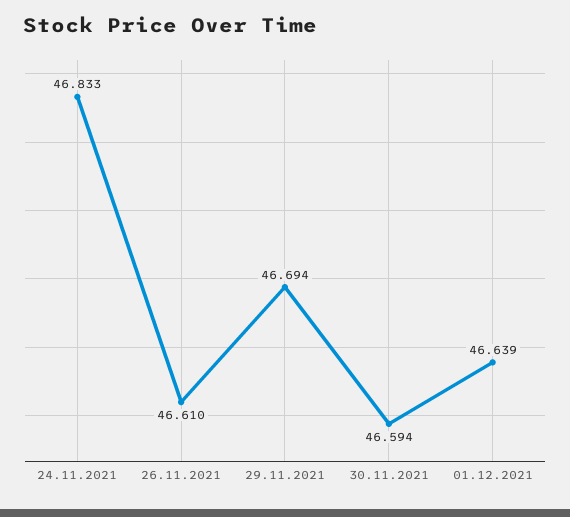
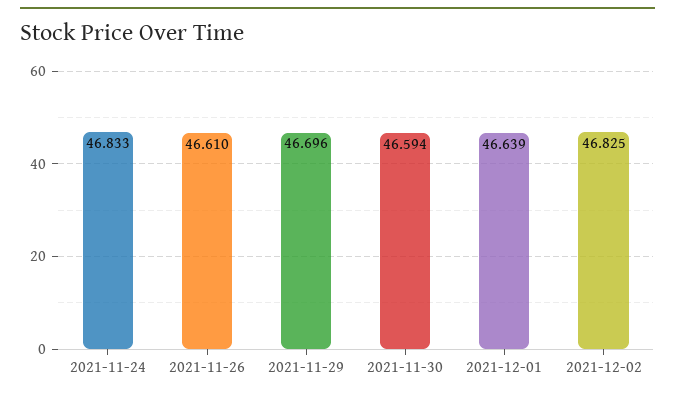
29.11.2021: 46.694 -> 46.696
2021-12-02: none -> 46.825

